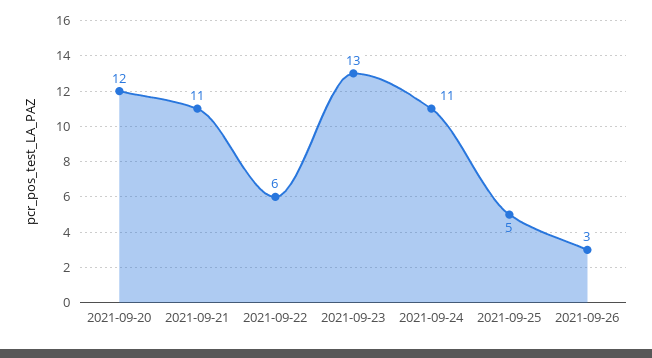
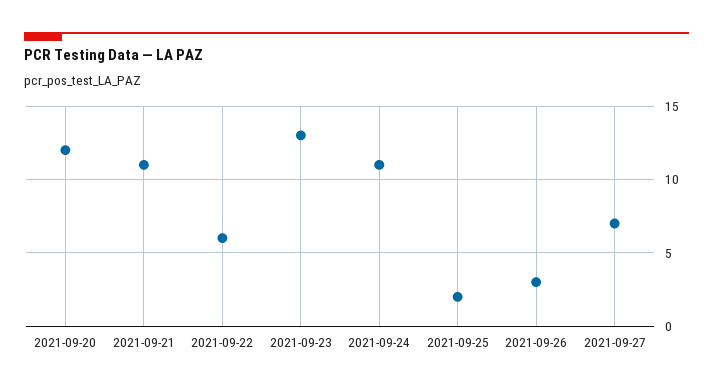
2021-09-25: 5 -> 2
2021-09-27: none -> 7

